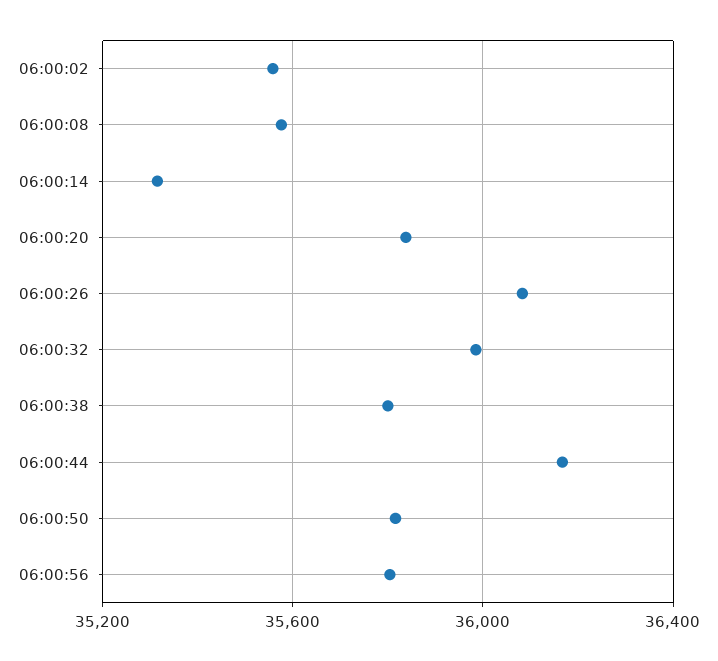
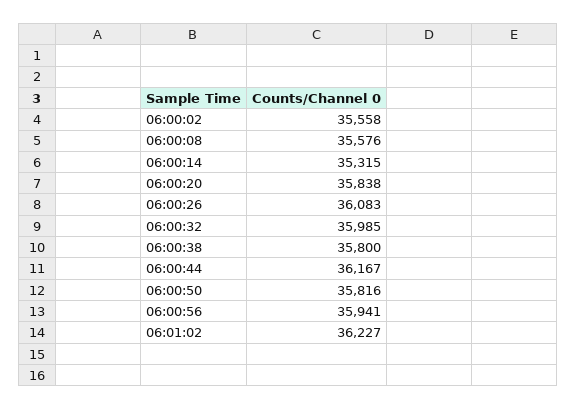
06:00:56: 35800 -> 35941
06:01:02: none -> 36227

